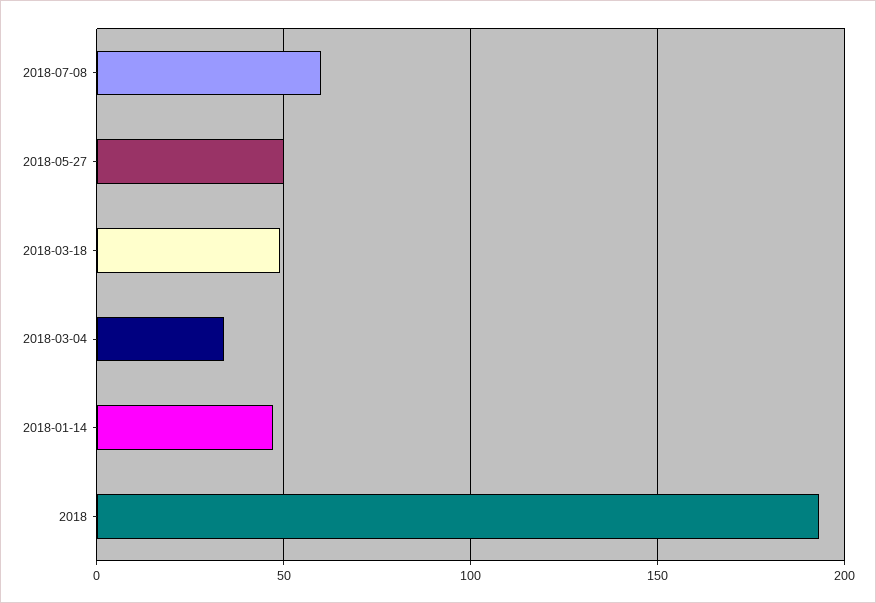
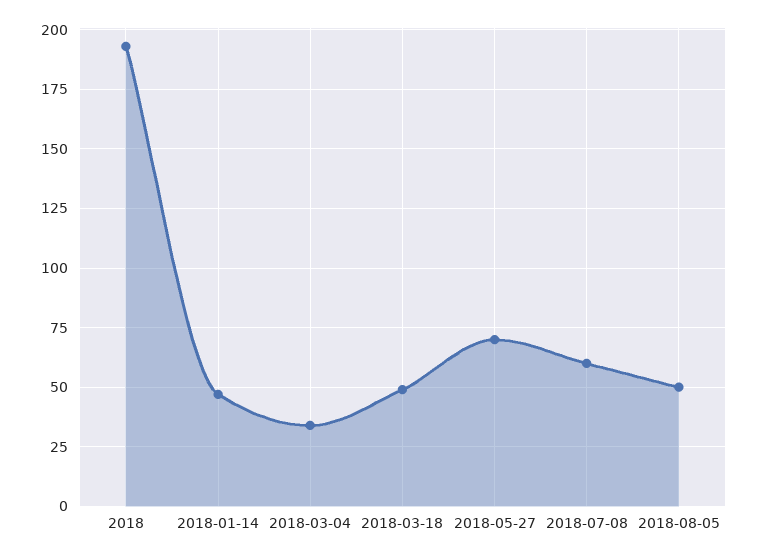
2018-05-27: 50 -> 70
2018-08-05: none -> 50

